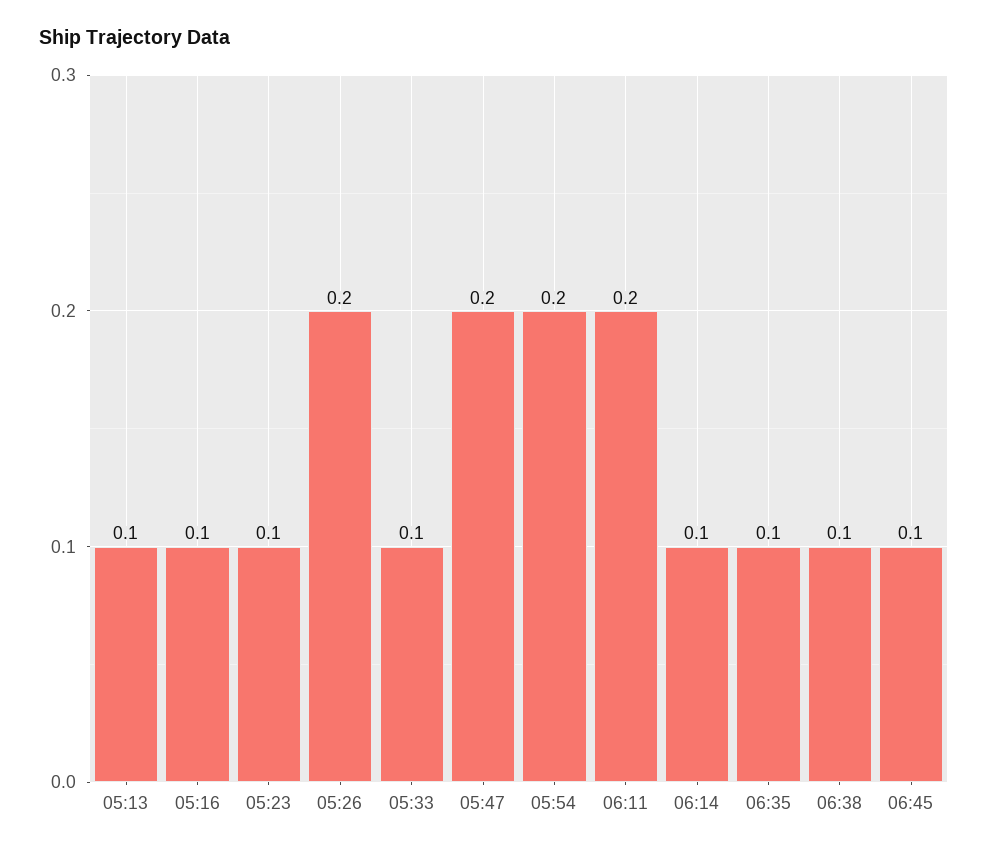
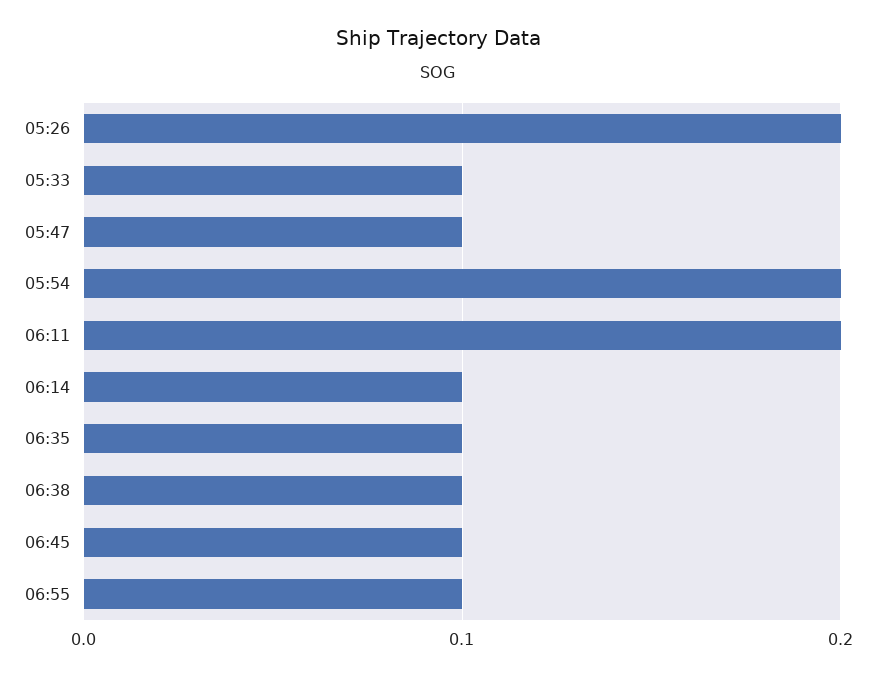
05:13: 0.1 -> none
05:16: 0.1 -> none
05:23: 0.1 -> none
05:47: 0.2 -> 0.1
06:55: none -> 0.1

